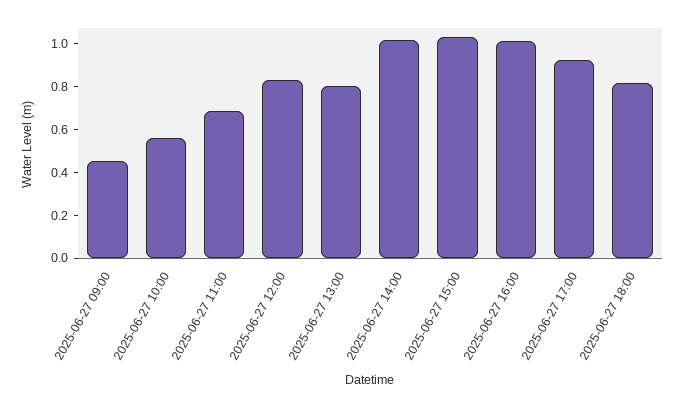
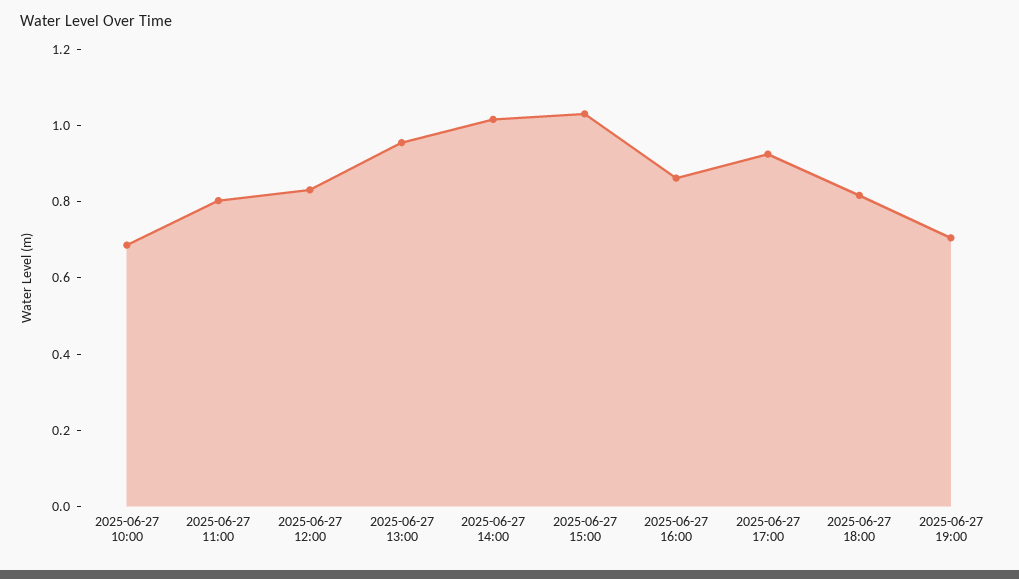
2025-06-27 09:00: 0.45 -> none
2025-06-27 10:00: 0.55 -> 0.7
2025-06-27 11:00: 0.7 -> 0.8
2025-06-27 13:00: 0.8 -> 0.95
2025-06-27 16:00: 1 -> 0.85
2025-06-27 19:00: none -> 0.7

